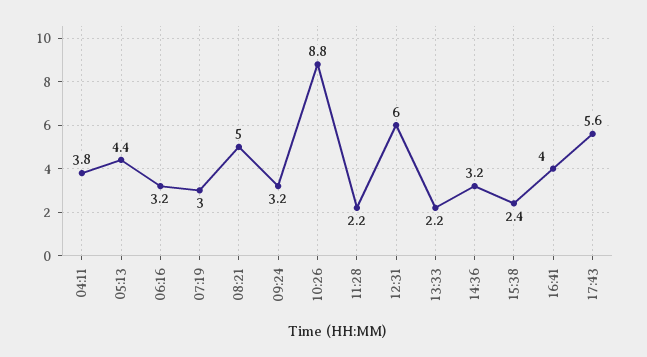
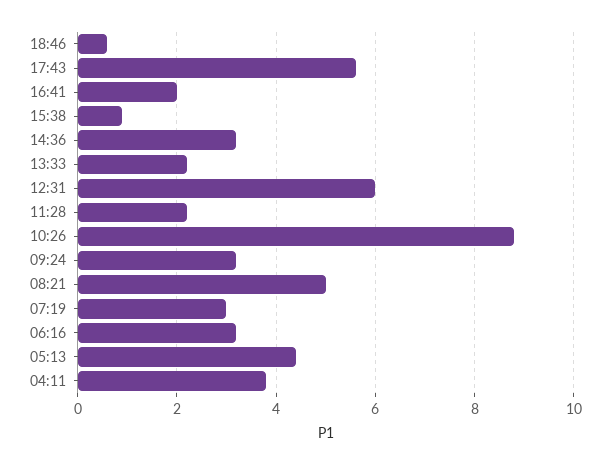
15:38: 2.4 -> 1
16:41: 4 -> 2
18:46: none -> 0.5

